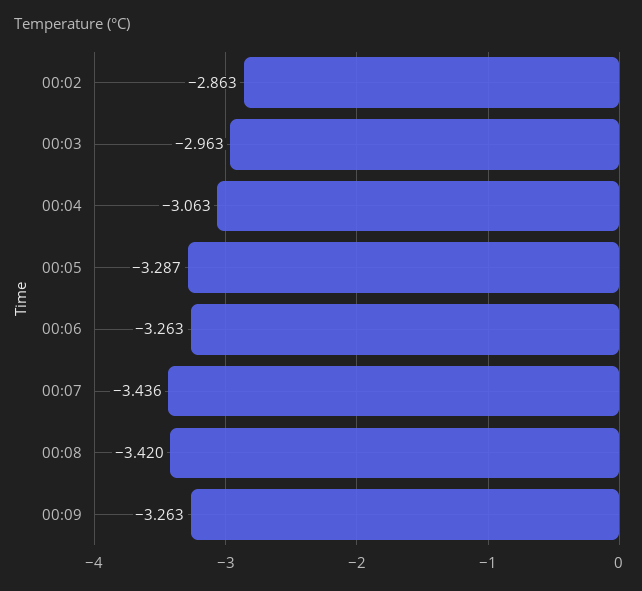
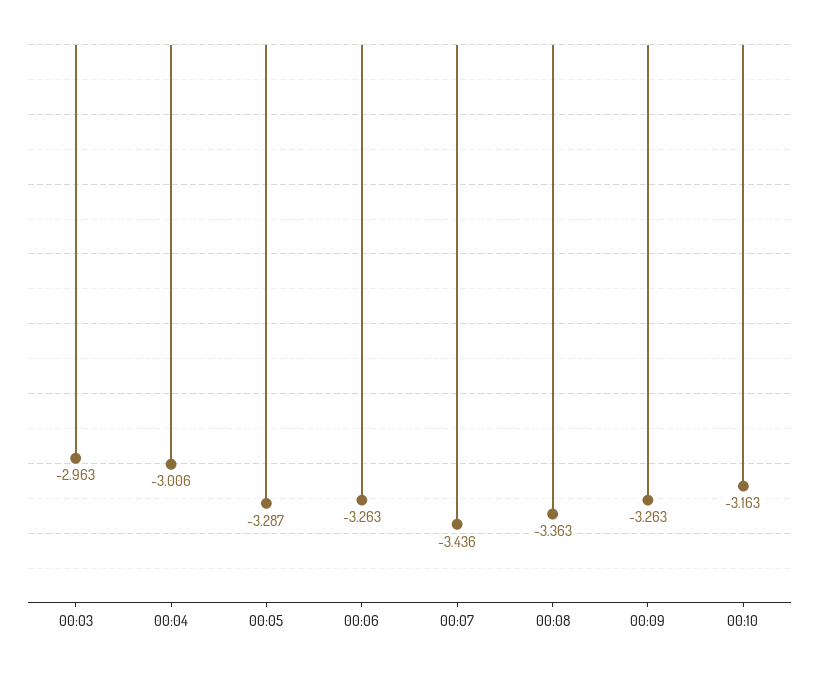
00:02: -2.863 -> none
00:04: -3.063 -> -3.006
00:08: -3.42 -> -3.363
00:10: none -> -3.163

